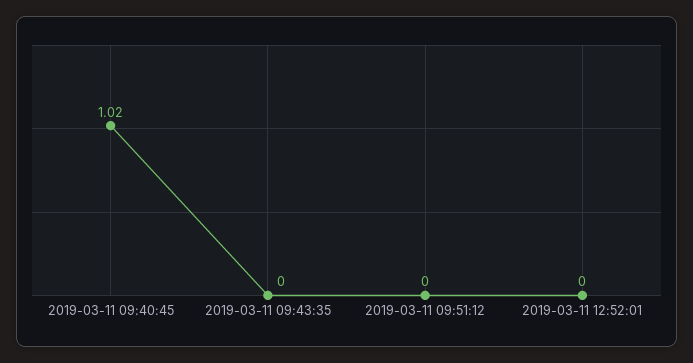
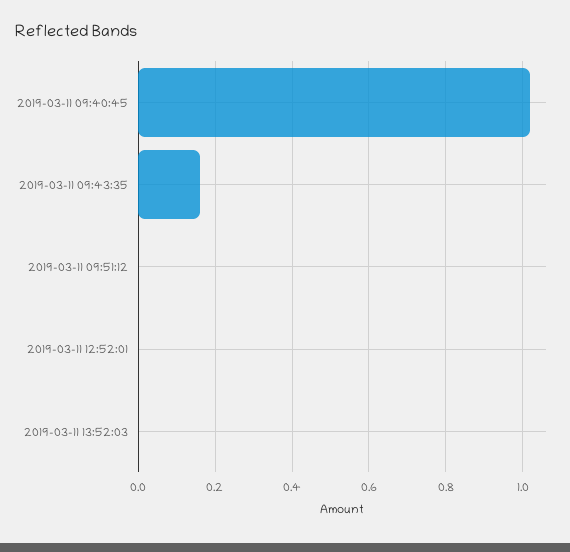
2019-03-11 09:43:35: 0 -> 0.15
2019-03-11 13:52:03: none -> 0

